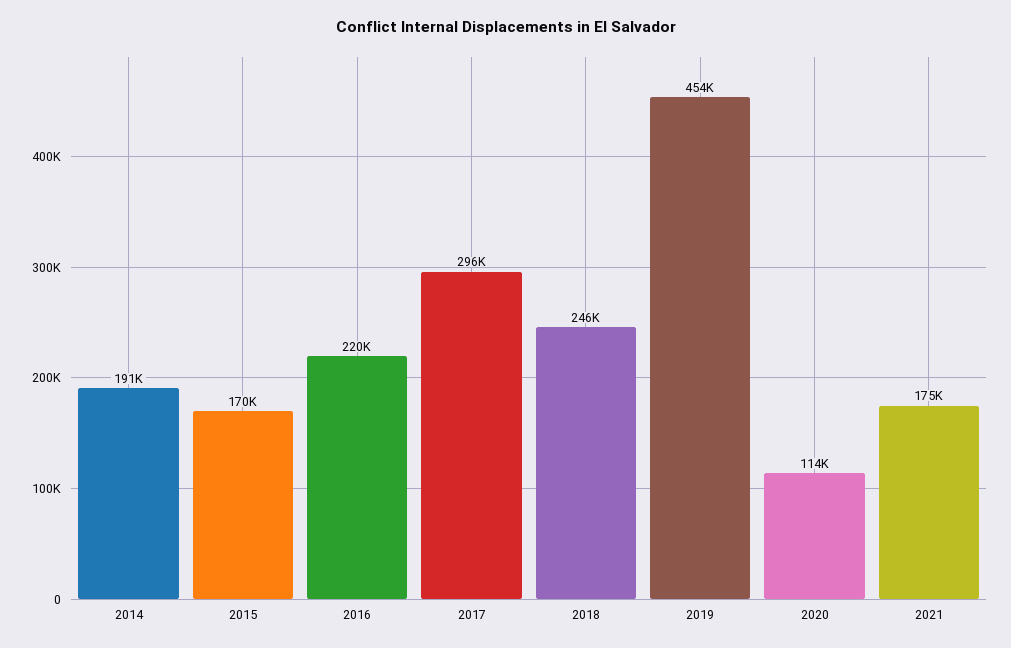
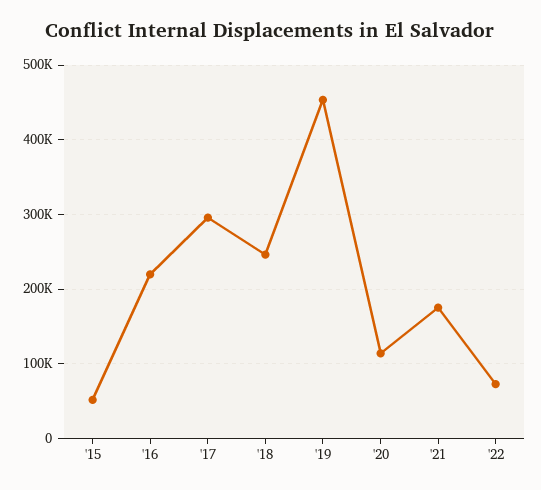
2014: 191000 -> none
2015: 170000 -> 50000
'22: none -> 70000

